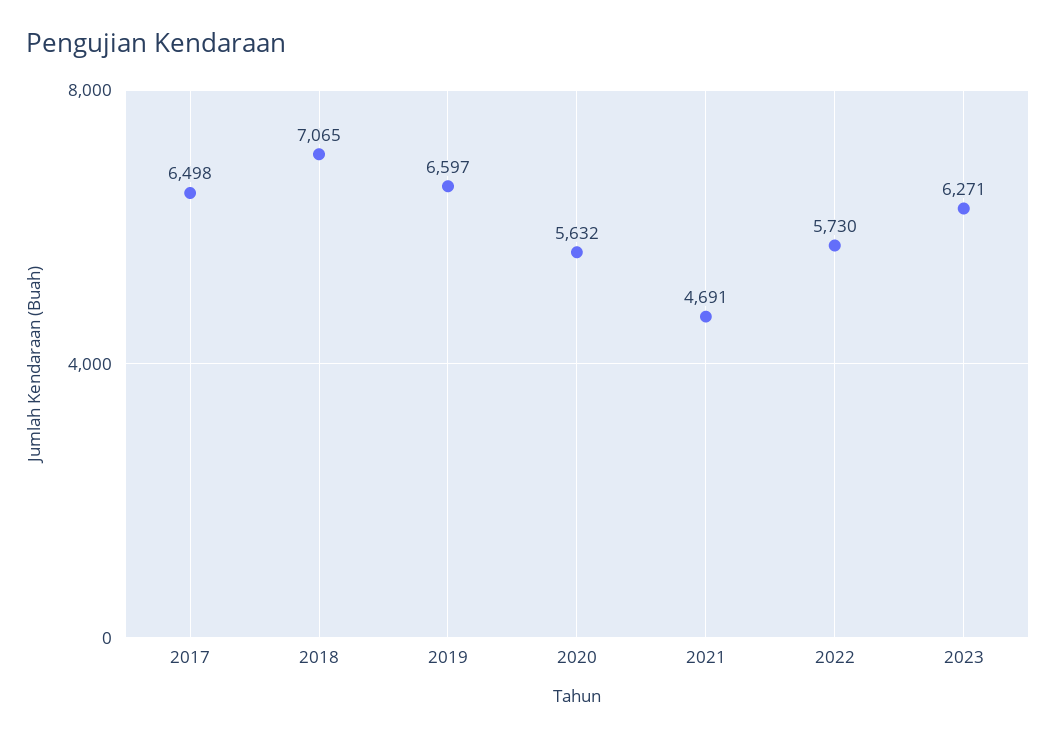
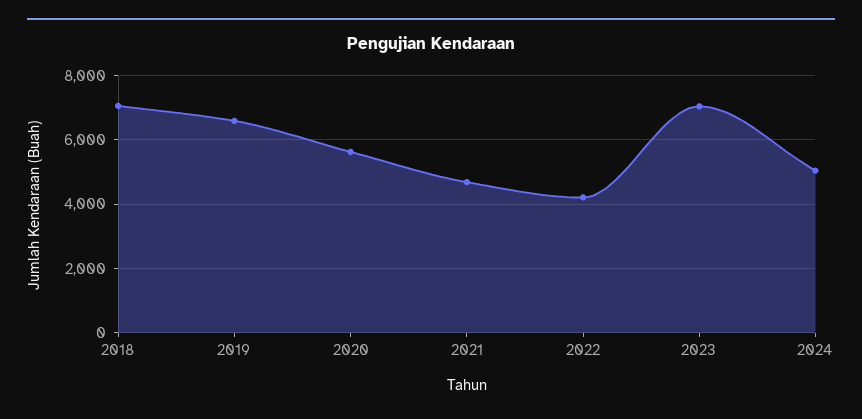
2017: 6498 -> none
2022: 5730 -> 4200
2023: 6271 -> 7000
2024: none -> 5000

